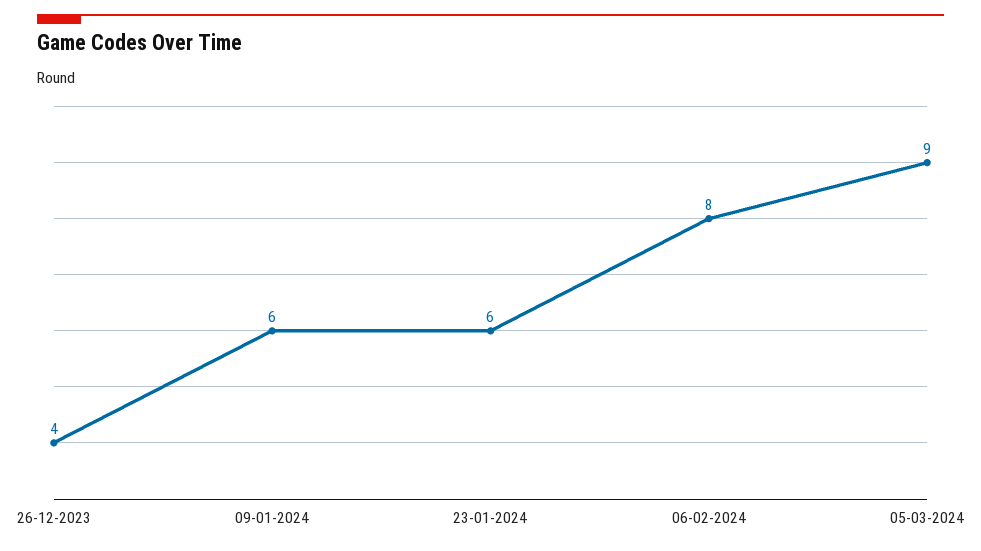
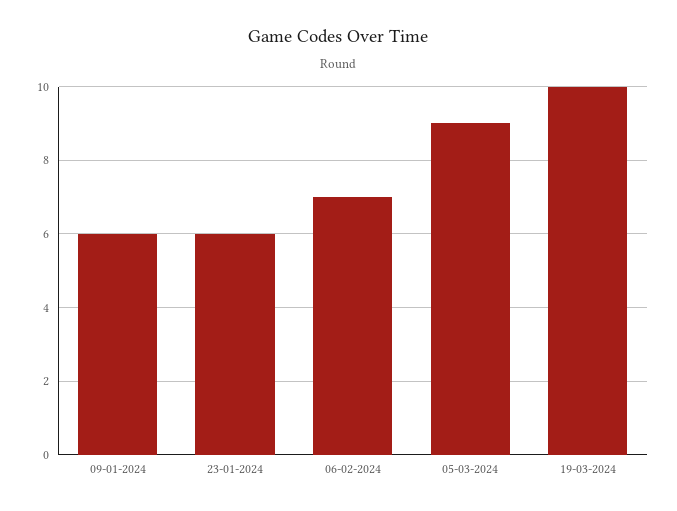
26-12-2023: 4 -> none
06-02-2024: 8 -> 7
19-03-2024: none -> 10

